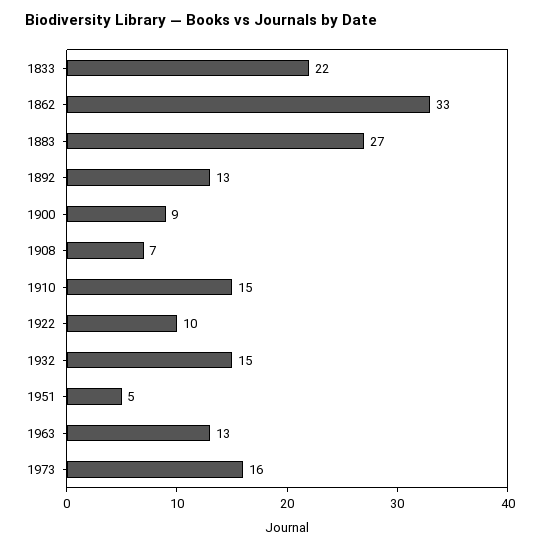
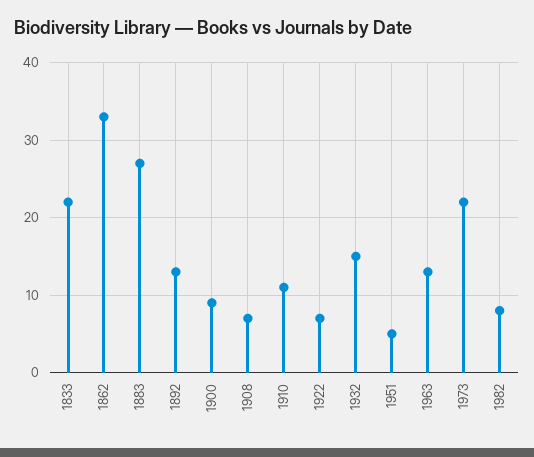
1910: 15 -> 11
1922: 10 -> 7
1973: 16 -> 22
1982: none -> 8

